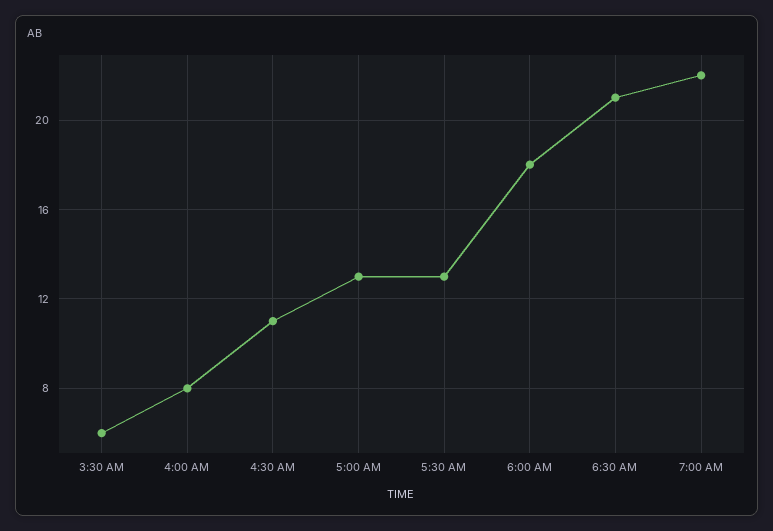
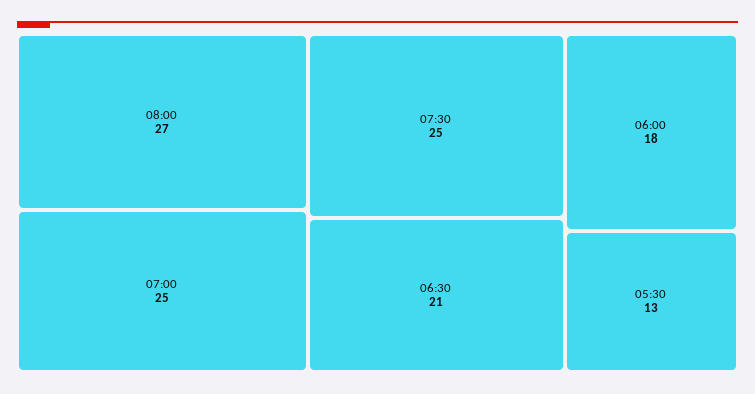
3:30 AM: 6 -> none
4:00 AM: 8 -> none
4:30 AM: 11 -> none
5:00 AM: 13 -> none
7:00 AM: 22 -> 25
08:00: none -> 27
07:30: none -> 25

